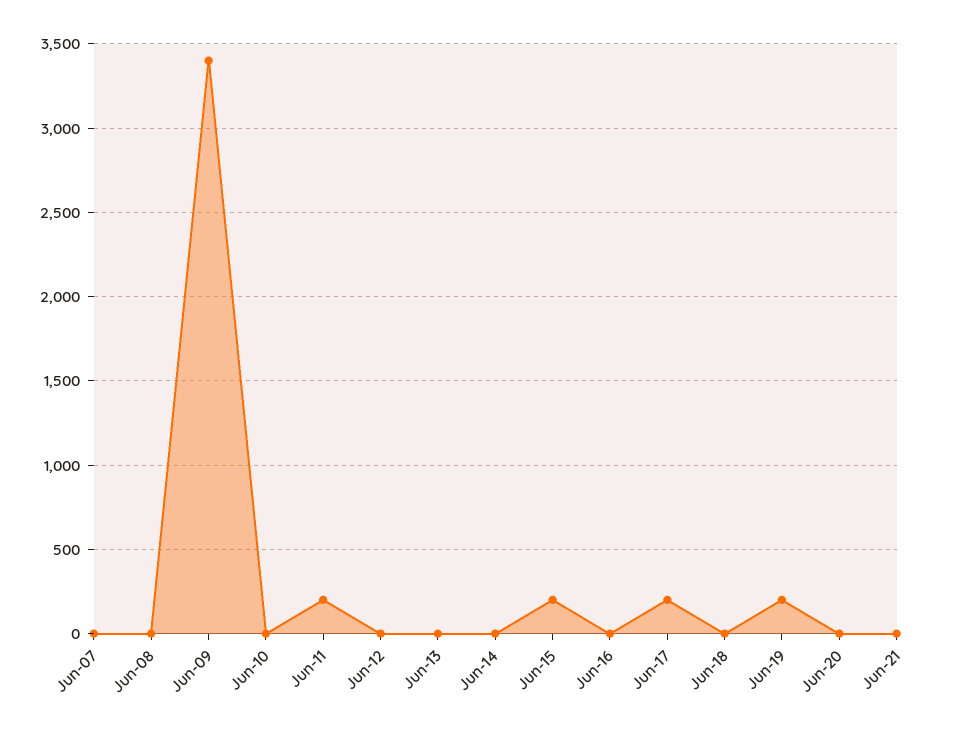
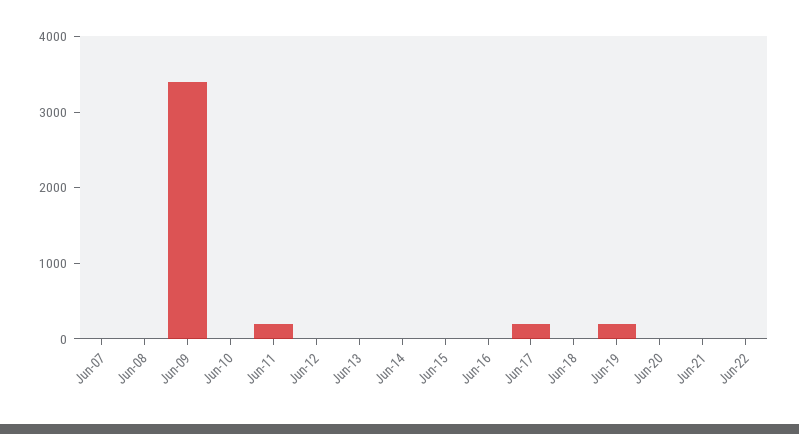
Jun-15: 200 -> 0
Jun-22: none -> 0

